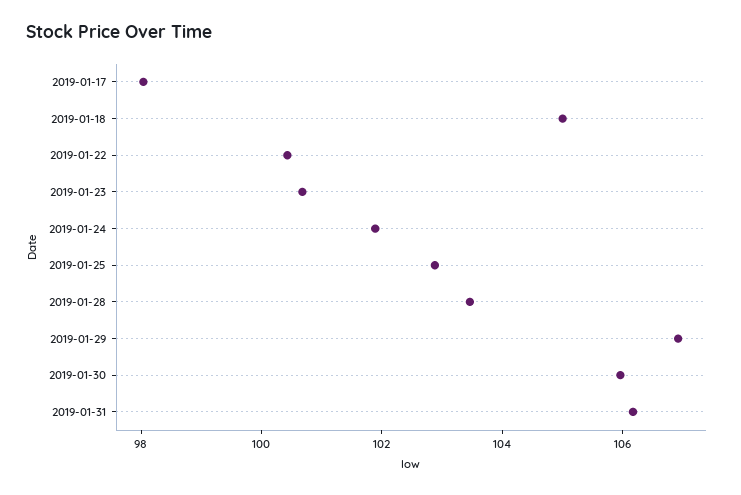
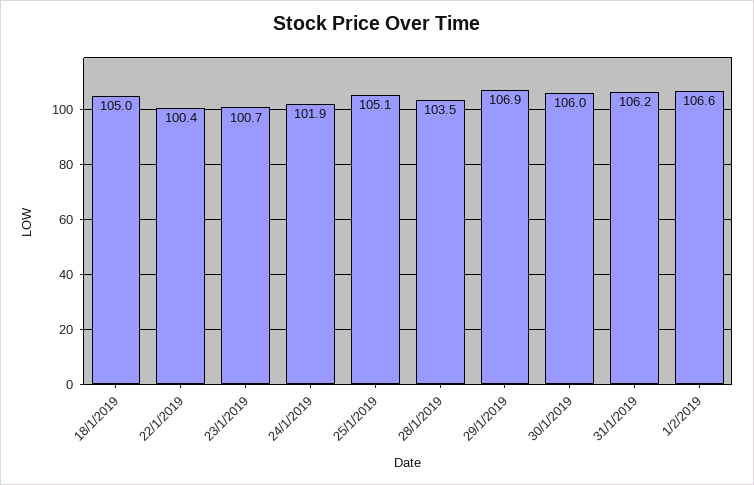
2019-01-17: 98 -> none
2019-01-25: 103 -> 105.1
1/2/2019: none -> 106.6

